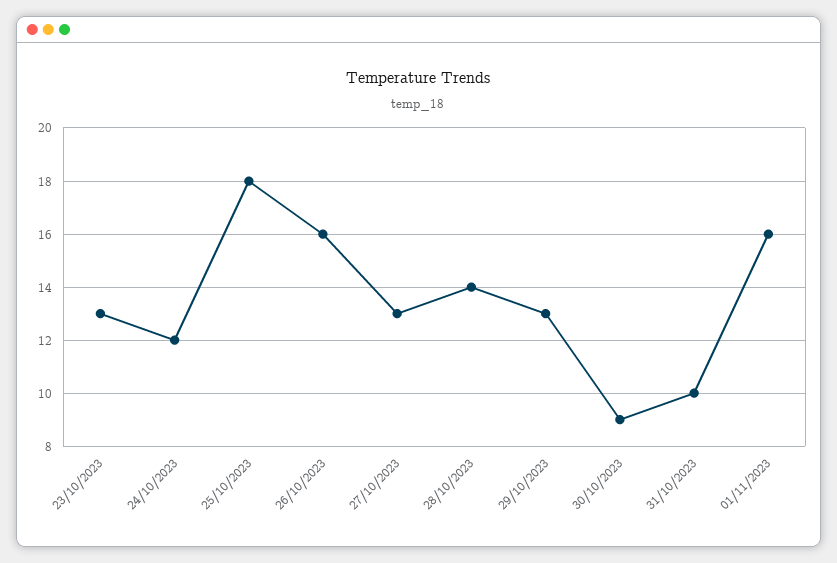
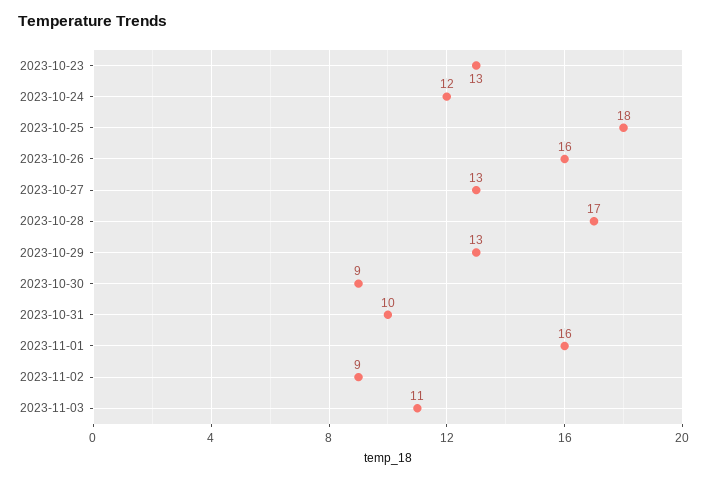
28/10/2023: 14 -> 17
2023-11-02: none -> 9
2023-11-03: none -> 11

